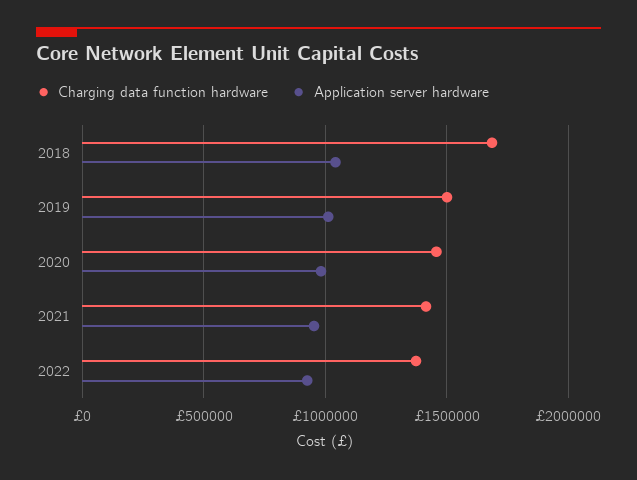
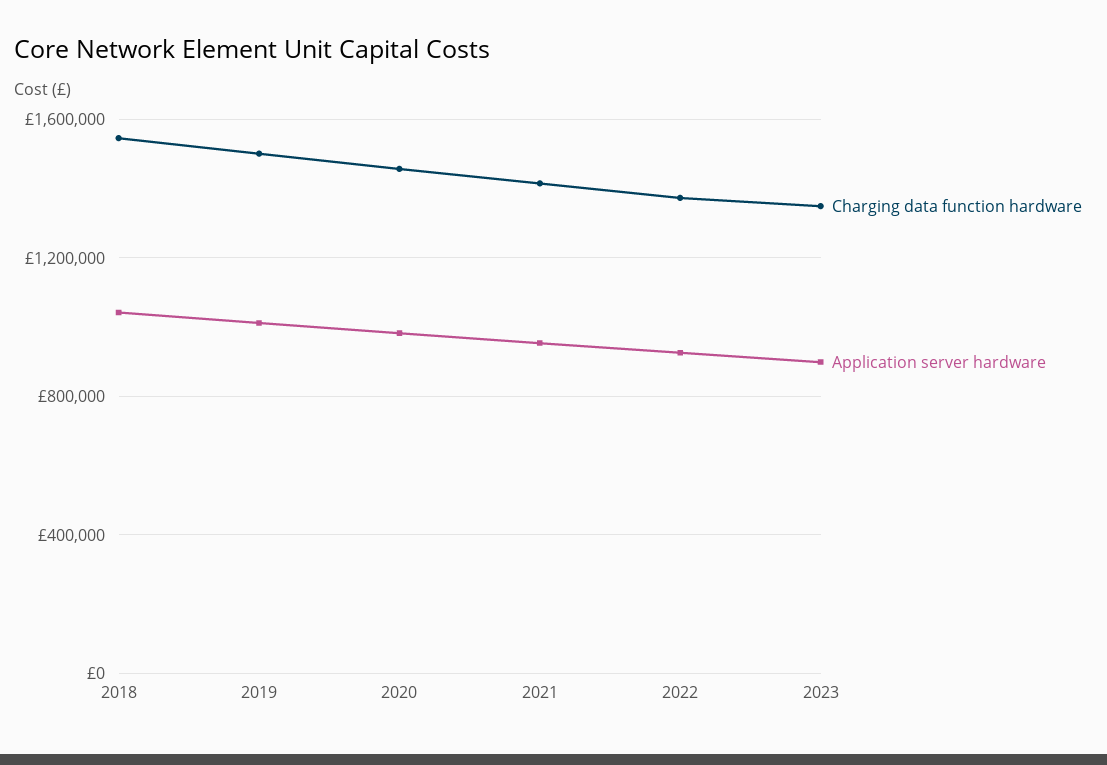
Charging data function hardware, 2018: 1700000 -> 1550000
Charging data function hardware, 2023: none -> 1350000
Application server hardware, 2023: none -> 900000

